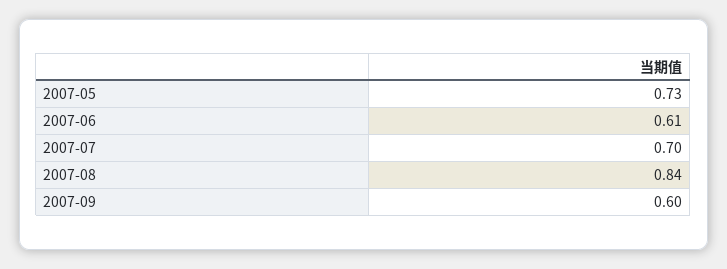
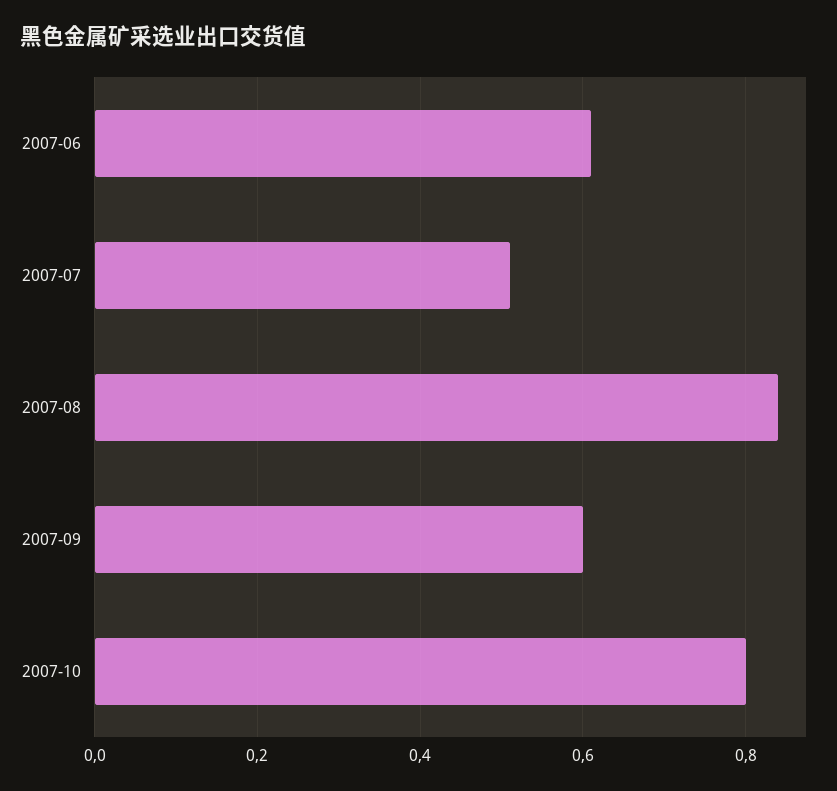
2007-05: 0.73 -> none
2007-07: 0.7 -> 0.5
2007-10: none -> 0.8

